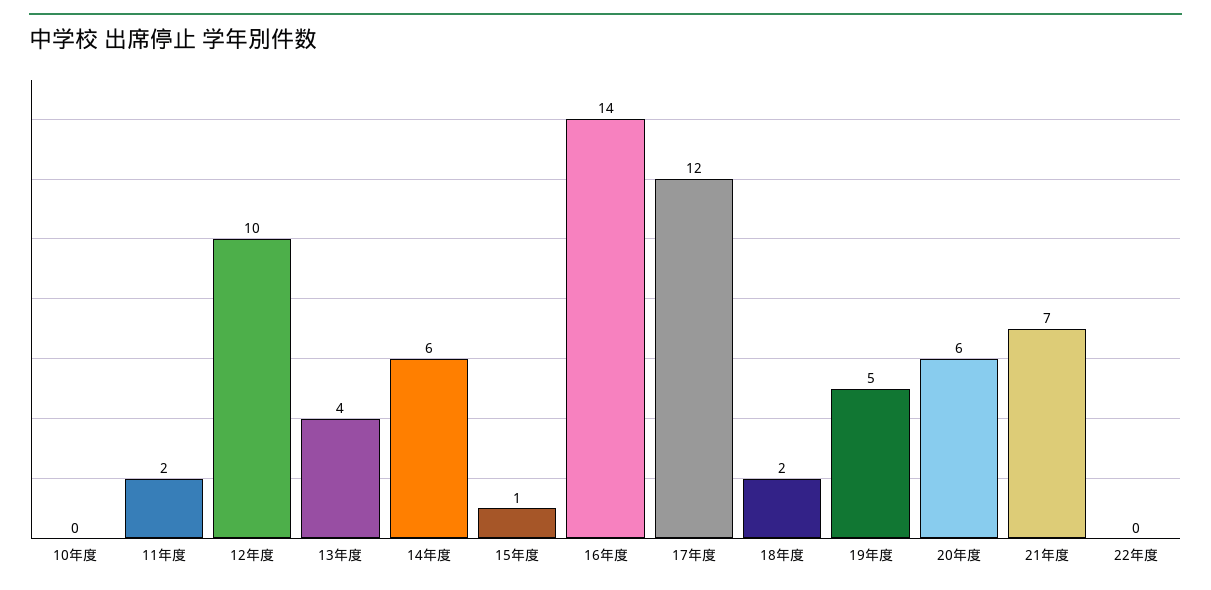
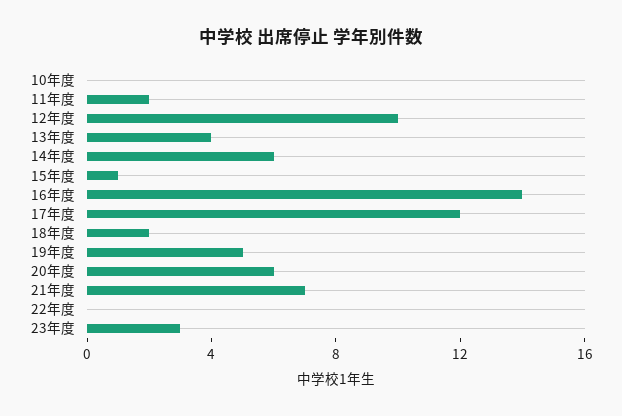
23年度: none -> 3

